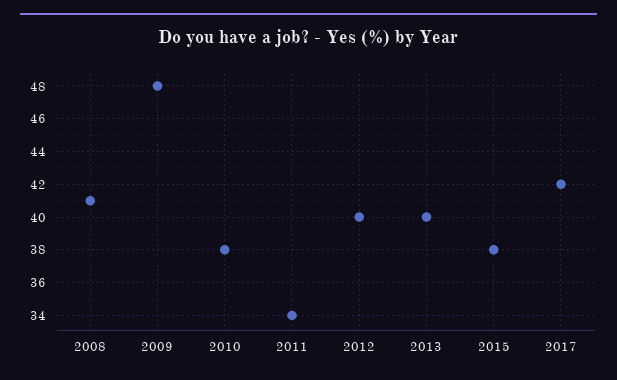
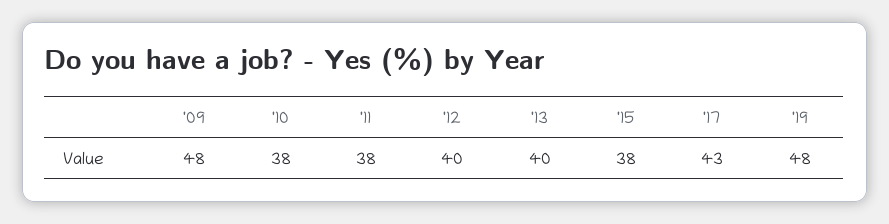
2008: 41 -> none
2011: 34 -> 38
2017: 42 -> 43
'19: none -> 48

